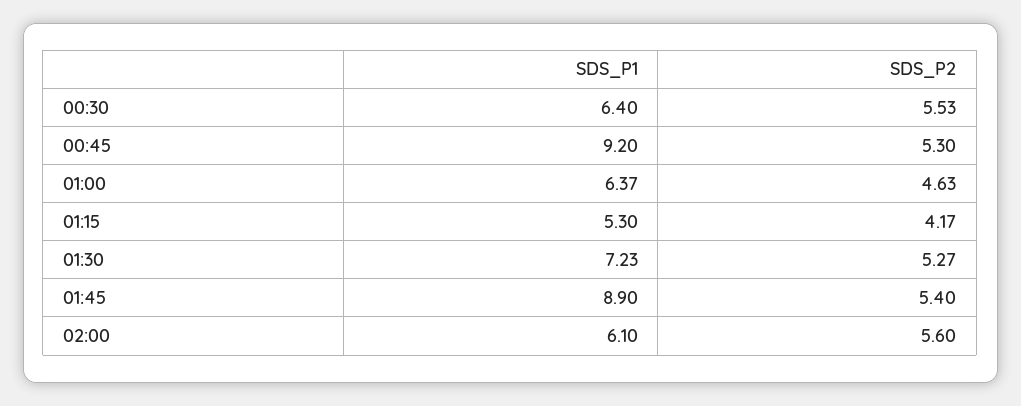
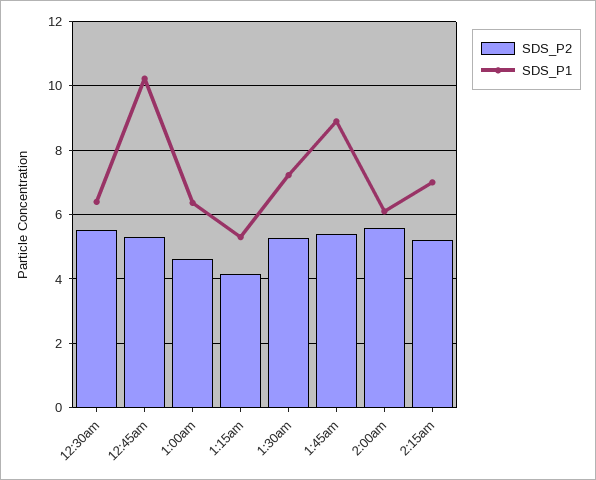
SDS_P1, 00:45: 9.2 -> 10.2
SDS_P2, 2:15am: none -> 5.2
SDS_P1, 2:15am: none -> 7

